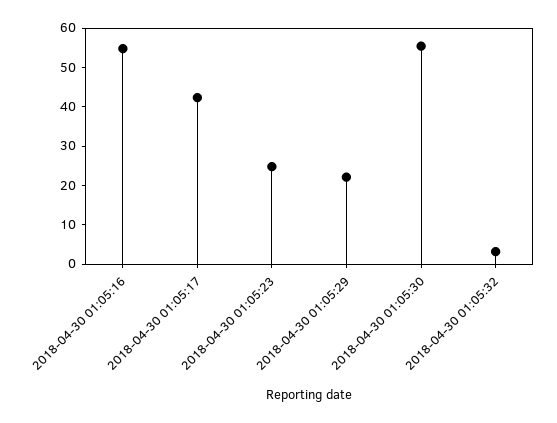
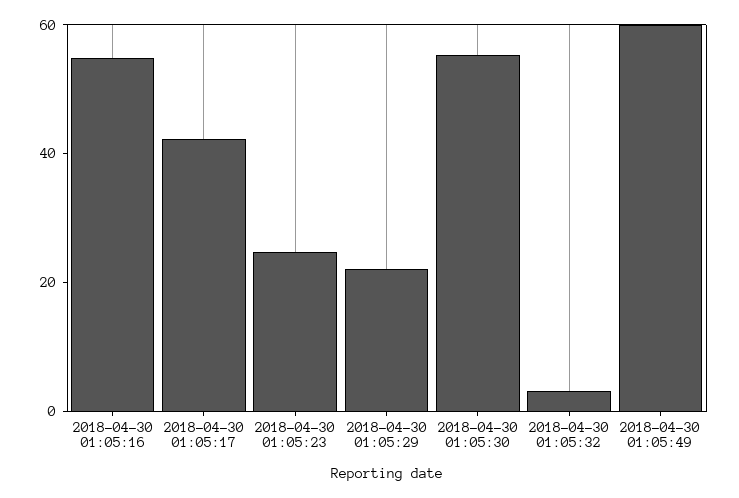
2018-04-30 01:05:49: none -> 60

